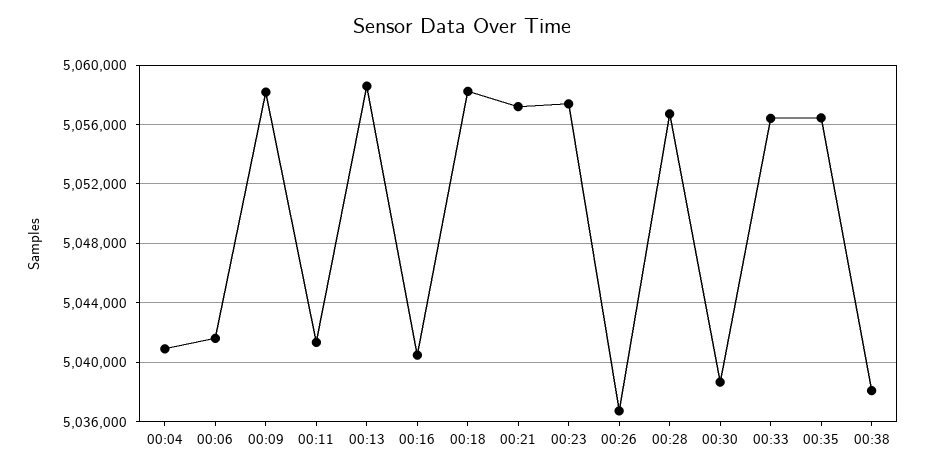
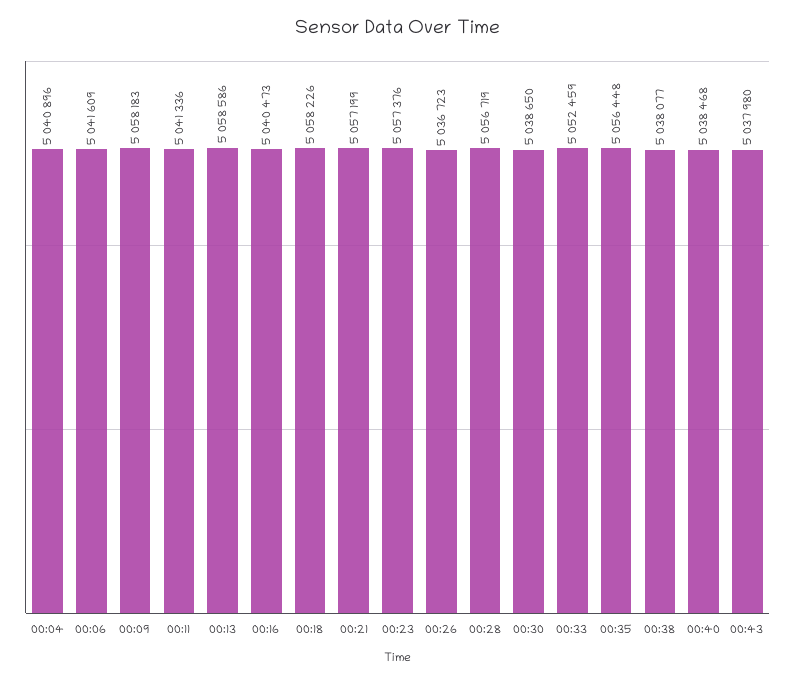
00:33: 5056500 -> 5052459
00:40: none -> 5038468
00:43: none -> 5037980

